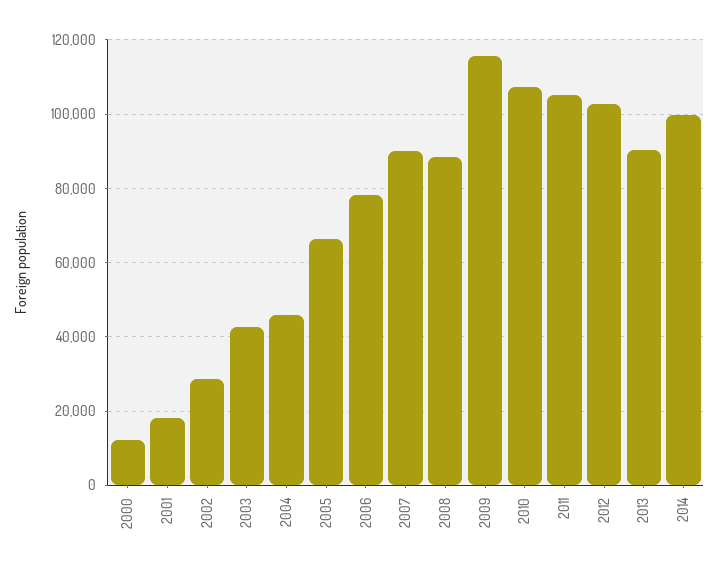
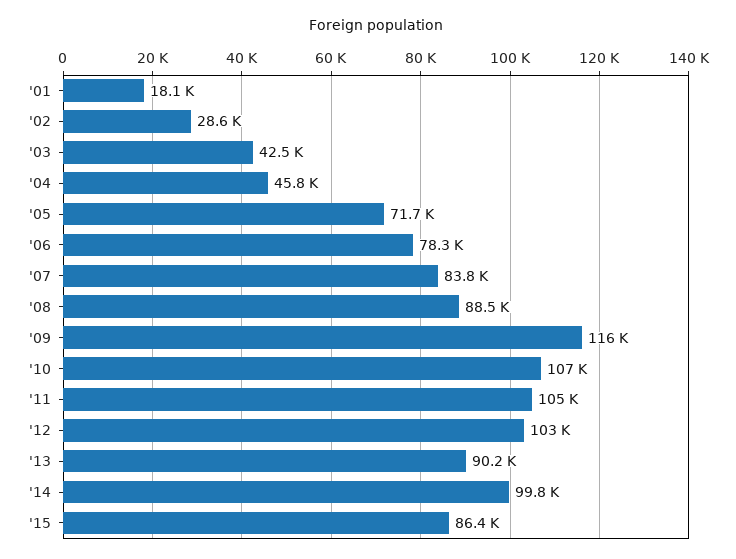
2000: 12000 -> none
2005: 66000 -> 71700
2007: 90000 -> 83800
'15: none -> 86400

